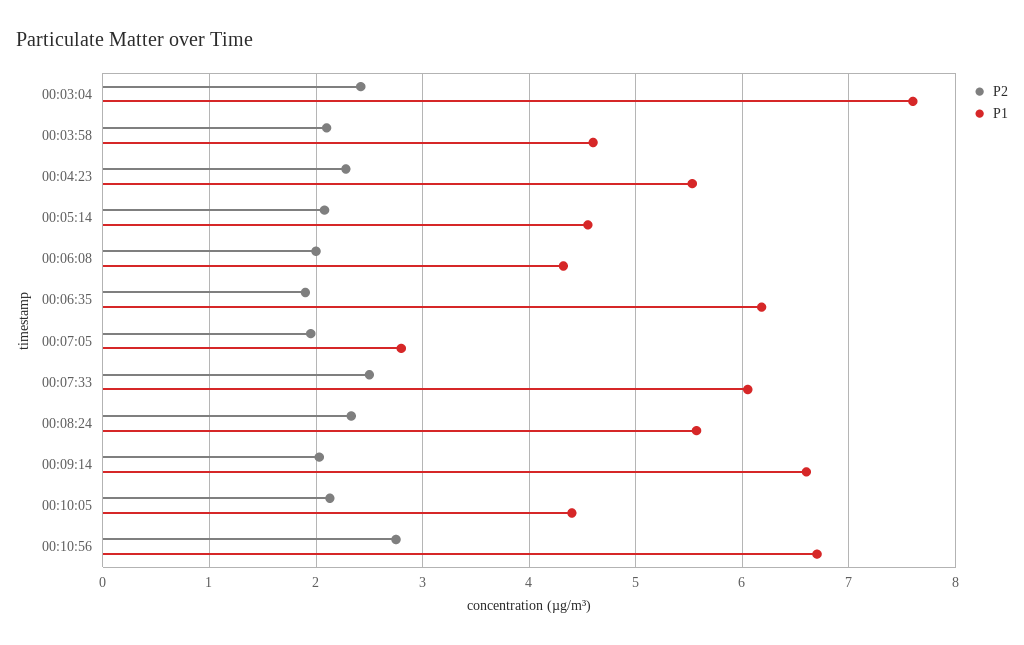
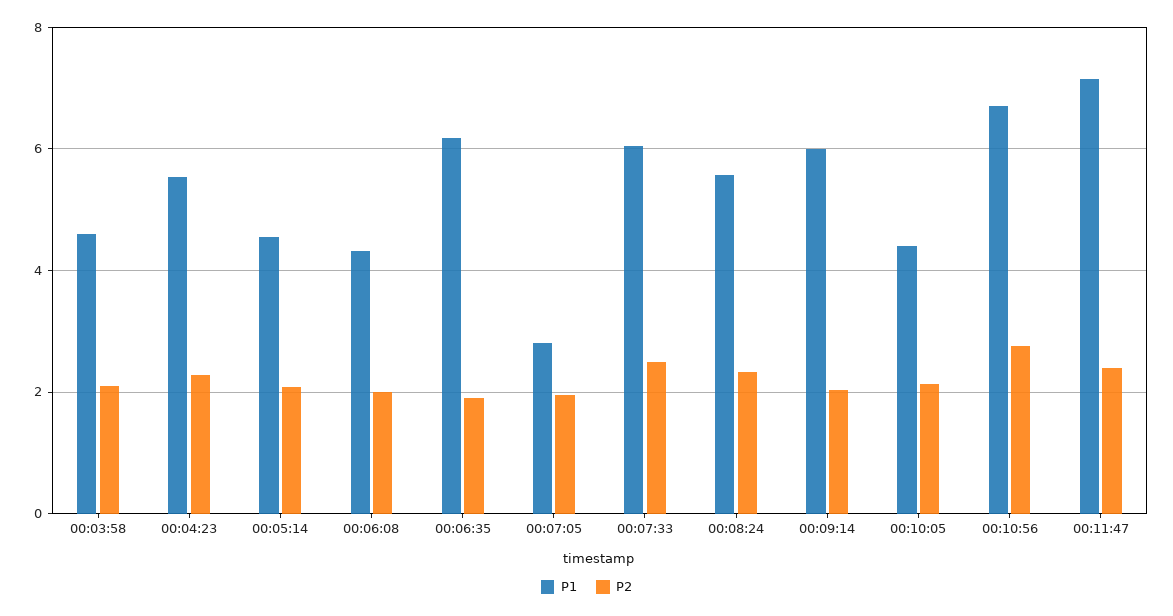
P2, 00:03:04: 2.4 -> none
P1, 00:03:04: 7.6 -> none
P1, 00:09:14: 6.6 -> 6
P1, 00:11:47: none -> 7.2
P2, 00:11:47: none -> 2.4

